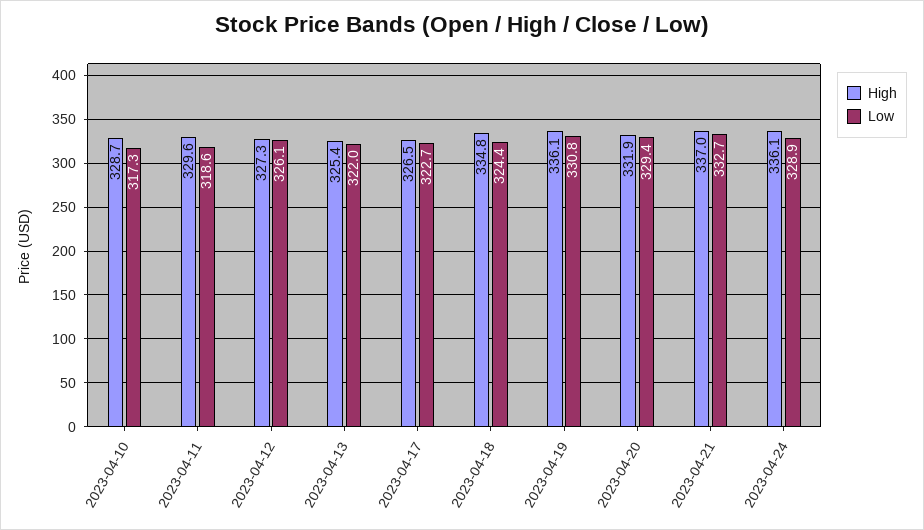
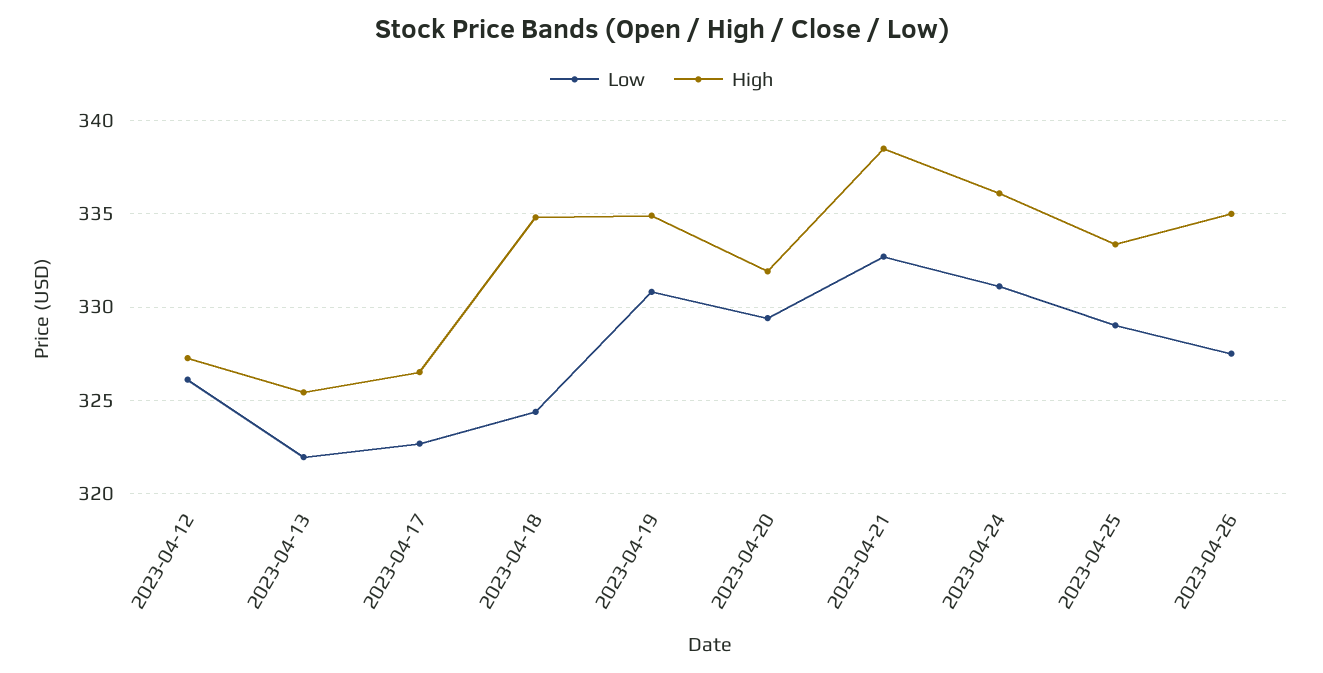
High, 2023-04-10: 328.7 -> none
Low, 2023-04-10: 317.3 -> none
High, 2023-04-11: 329.6 -> none
Low, 2023-04-11: 318.6 -> none
High, 2023-04-19: 336.1 -> 335
High, 2023-04-21: 337 -> 338.5
Low, 2023-04-24: 328.9 -> 331
Low, 2023-04-25: none -> 329
High, 2023-04-25: none -> 333.5
Low, 2023-04-26: none -> 327.5
High, 2023-04-26: none -> 335

